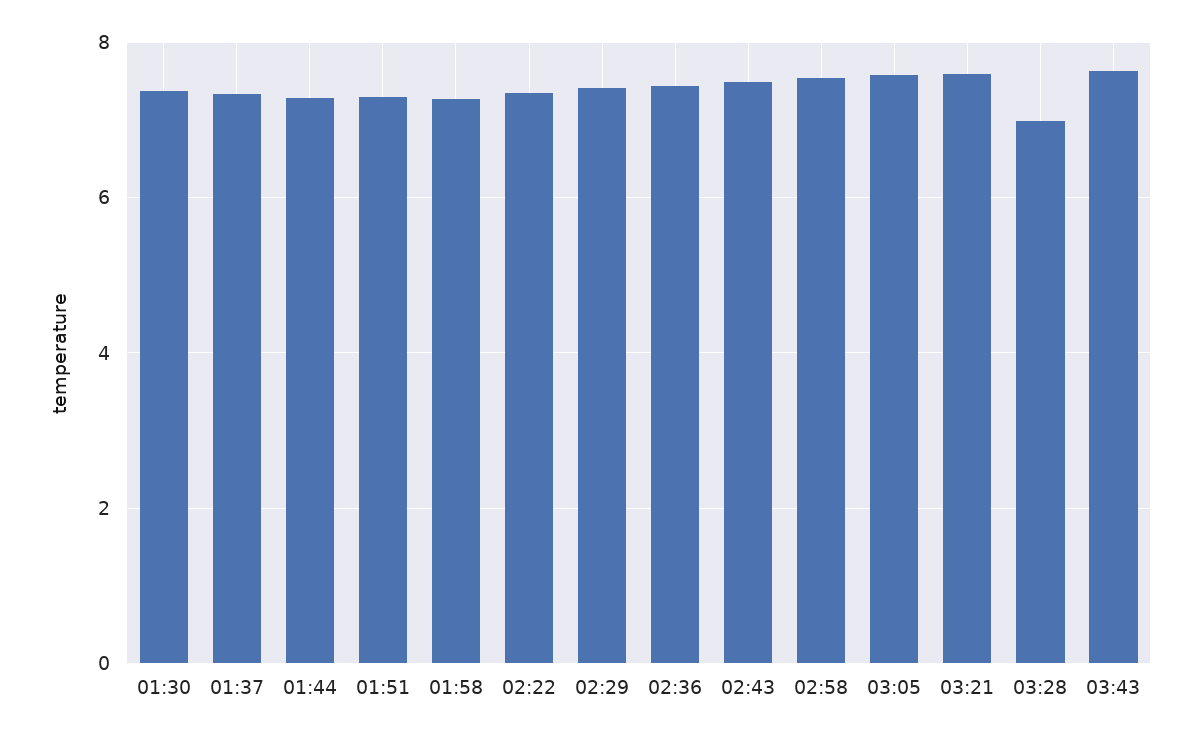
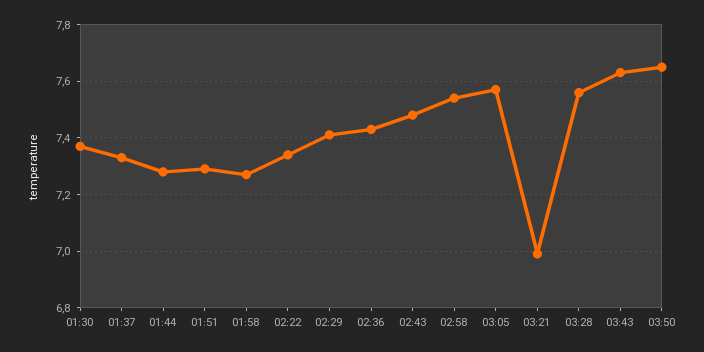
03:21: 7.6 -> 7
03:28: 7 -> 7.55
03:50: none -> 7.65

